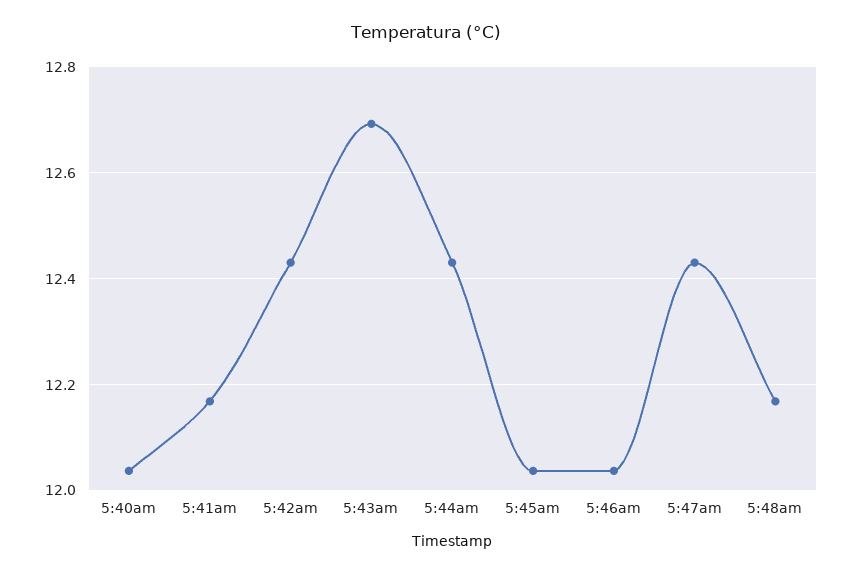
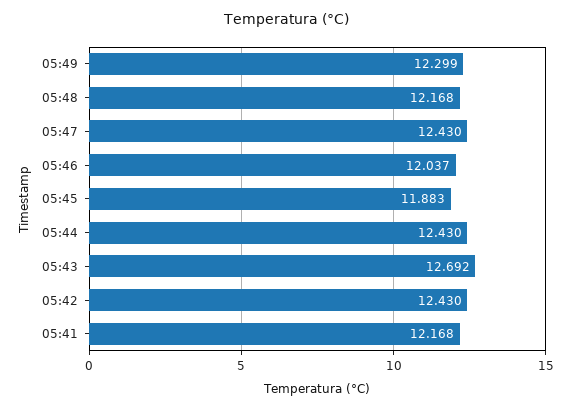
5:40am: 12.04 -> none
5:45am: 12.04 -> 11.883
05:49: none -> 12.299

